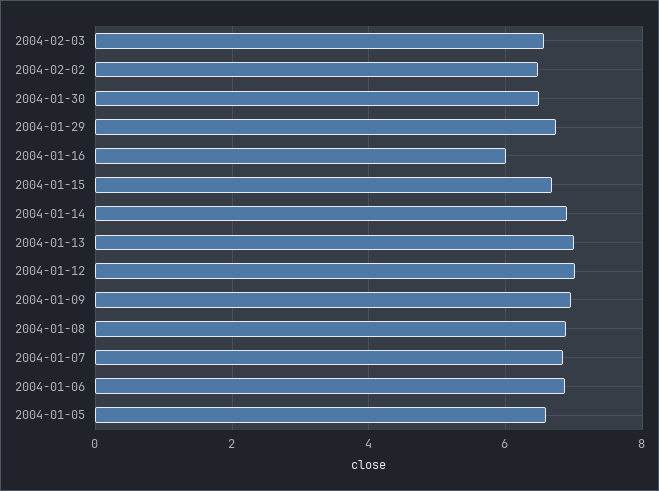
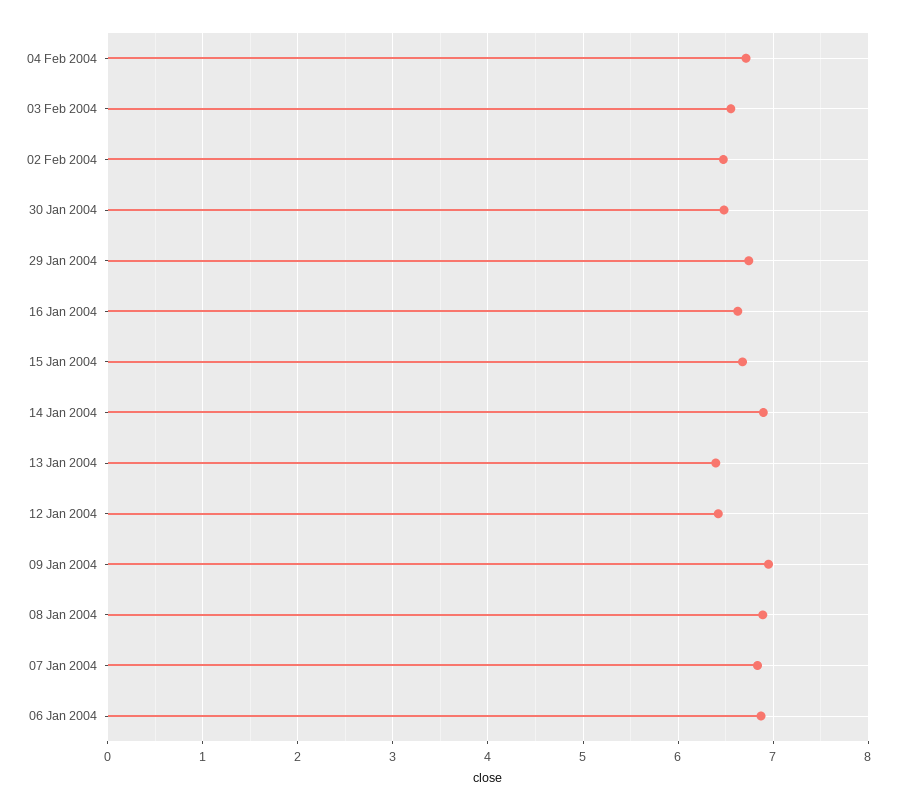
2004-01-16: 6 -> 6.6
2004-01-13: 7 -> 6.4
2004-01-12: 7 -> 6.4
2004-01-05: 6.6 -> none
04 Feb 2004: none -> 6.7

